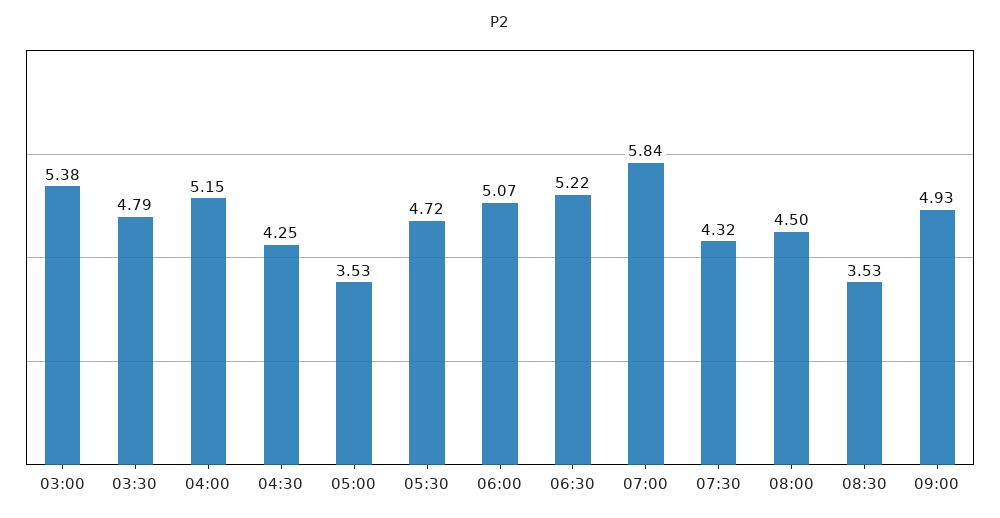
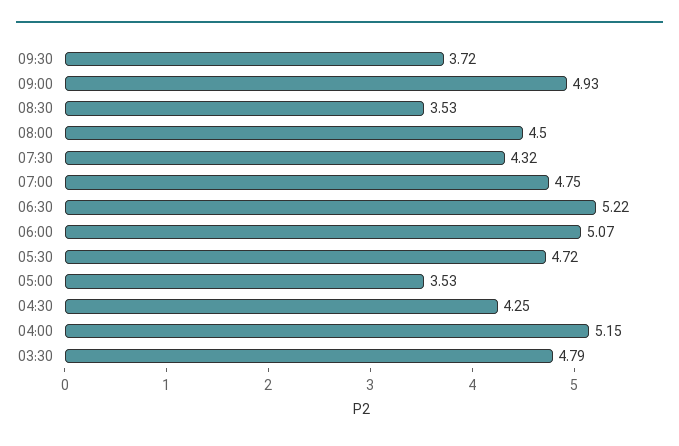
03:00: 5.38 -> none
07:00: 5.84 -> 4.75
09:30: none -> 3.72

